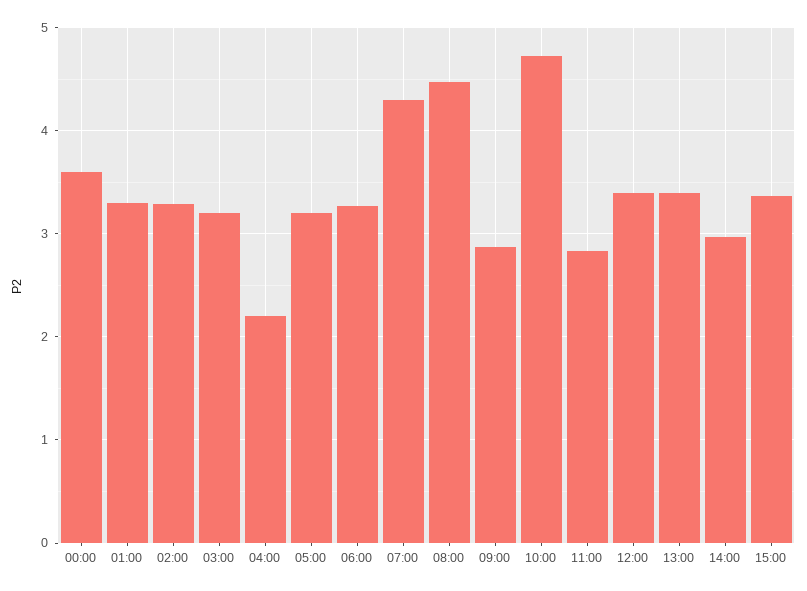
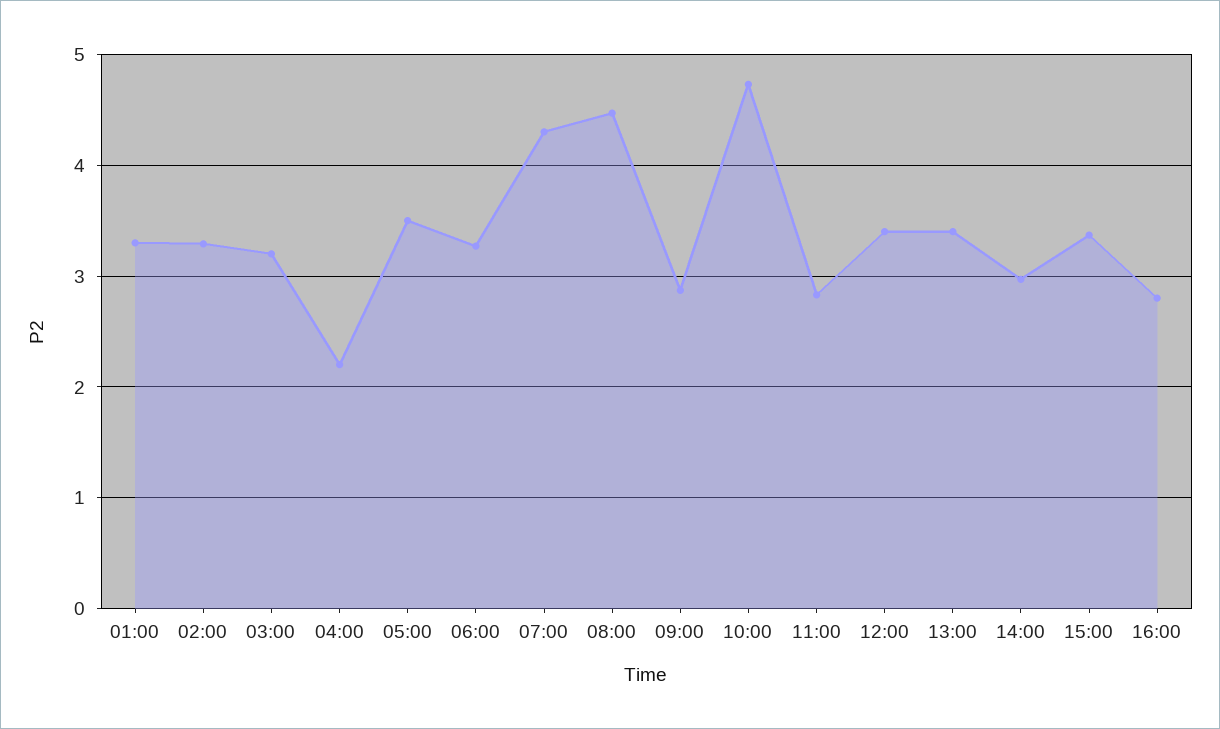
00:00: 3.6 -> none
05:00: 3.2 -> 3.5
16:00: none -> 2.8

